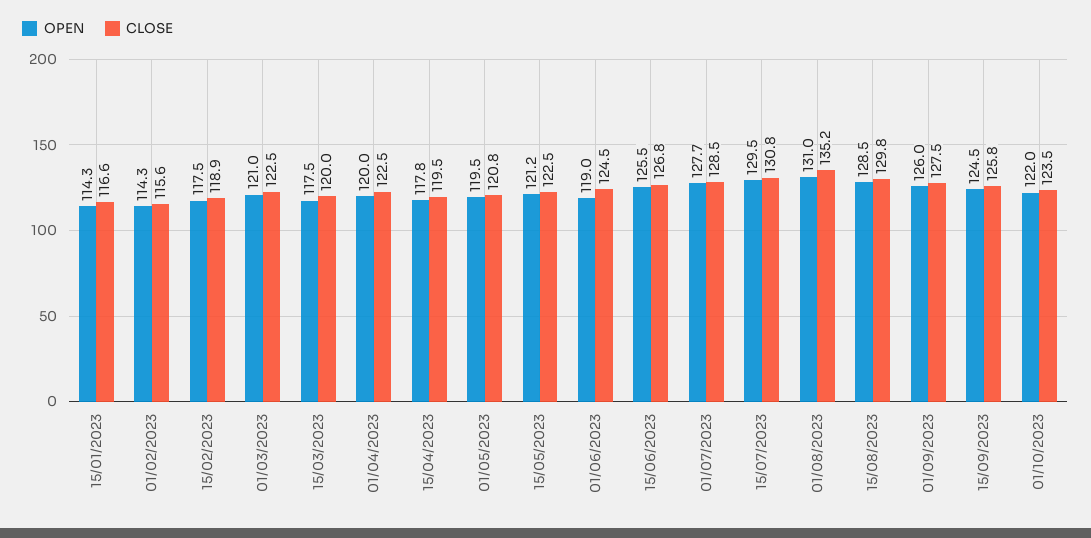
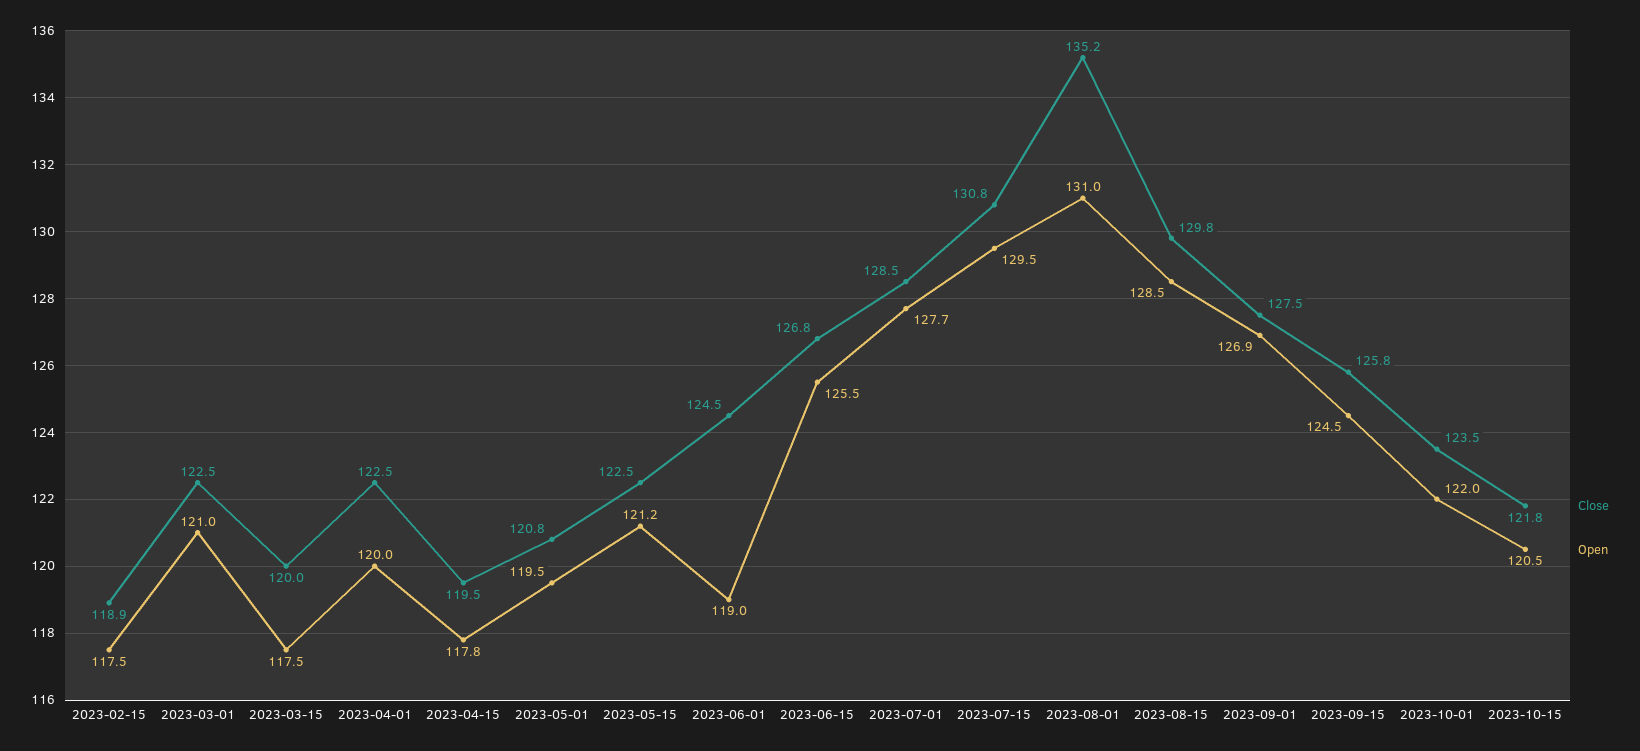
OPEN, 15/01/2023: 114.3 -> none
CLOSE, 15/01/2023: 116.6 -> none
OPEN, 01/02/2023: 114.3 -> none
CLOSE, 01/02/2023: 115.6 -> none
OPEN, 01/09/2023: 126 -> 126.9
CLOSE, 2023-10-15: none -> 121.8
OPEN, 2023-10-15: none -> 120.5

